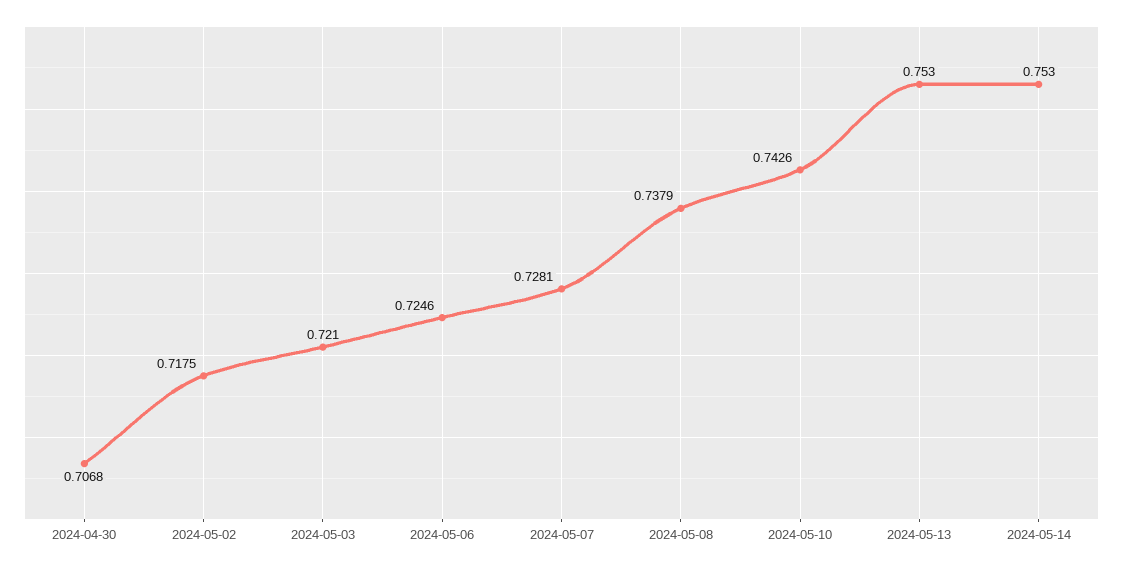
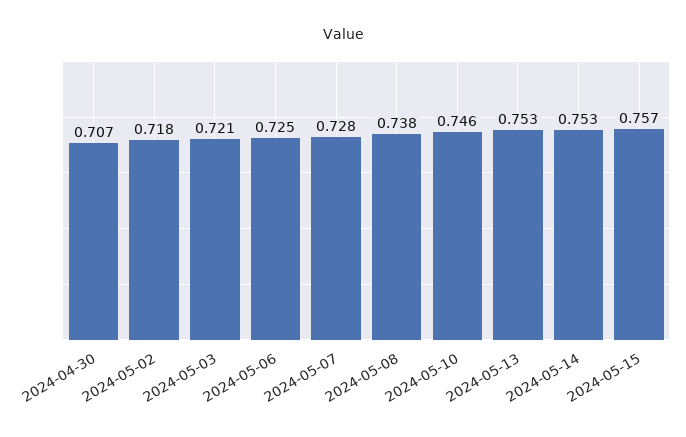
2024-05-10: 0.7426 -> 0.746
2024-05-15: none -> 0.757

